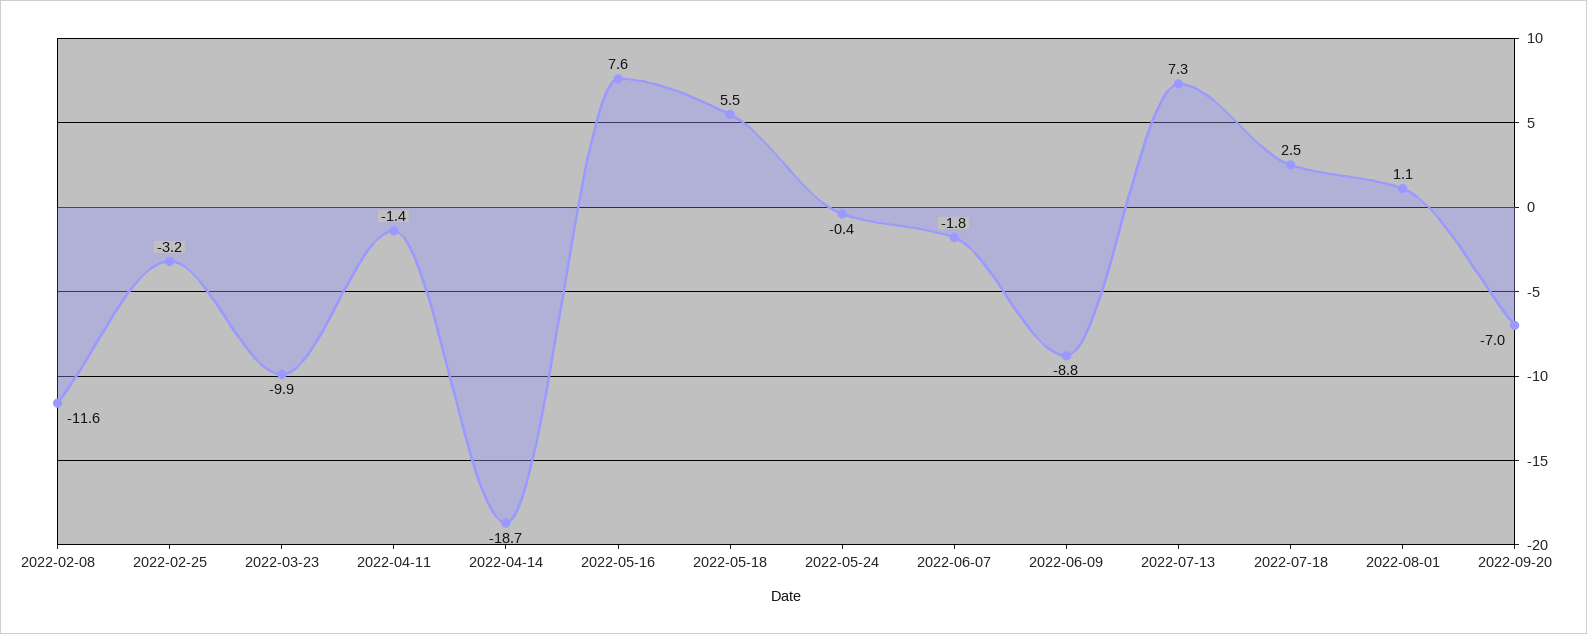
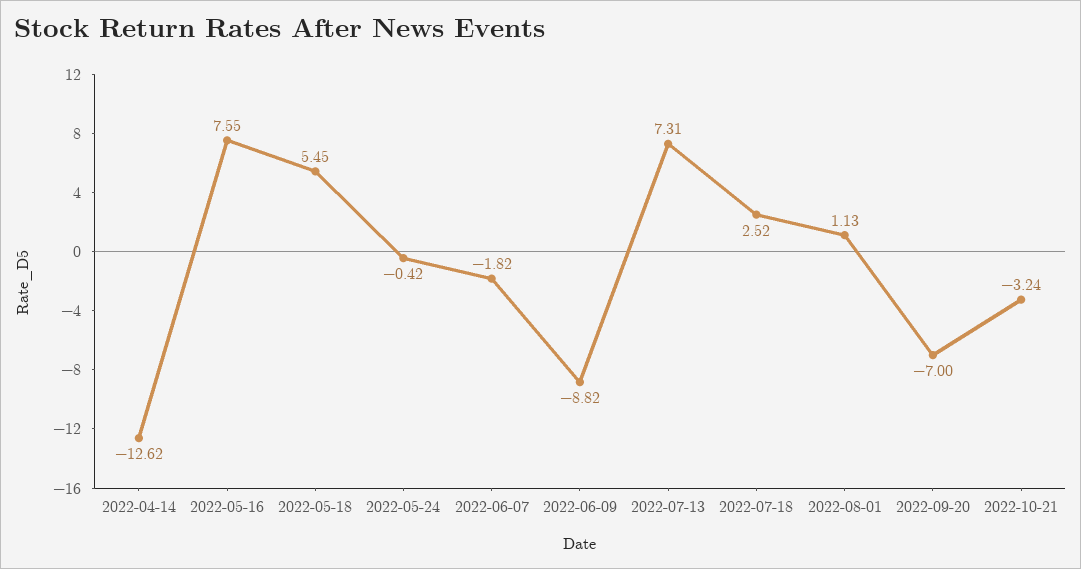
2022-02-08: -11.6 -> none
2022-02-25: -3.2 -> none
2022-03-23: -9.9 -> none
2022-04-11: -1.4 -> none
2022-04-14: -18.7 -> -12.62
2022-10-21: none -> -3.24

